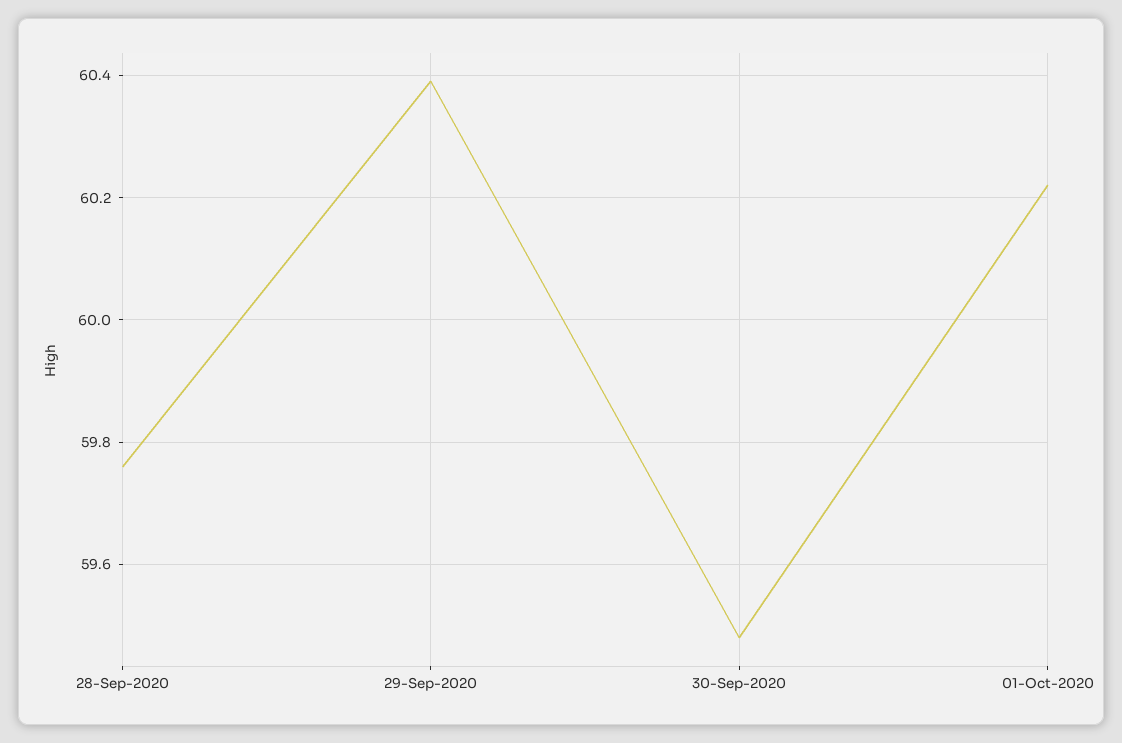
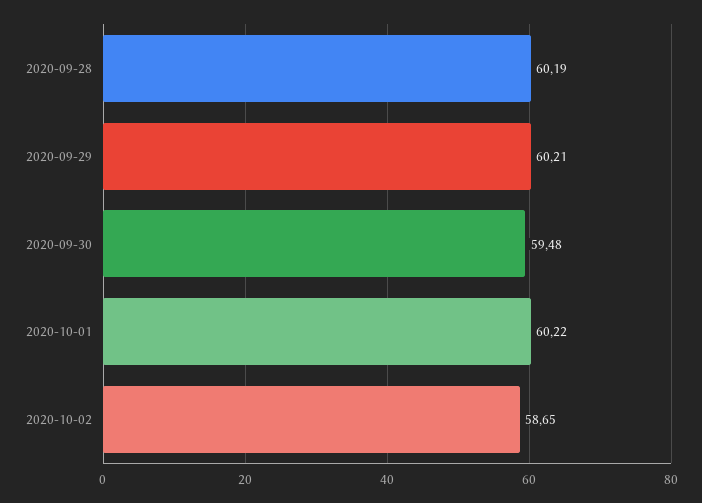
28-Sep-2020: 59.75 -> 60.19
29-Sep-2020: 60.4 -> 60.21
2020-10-02: none -> 58.65

